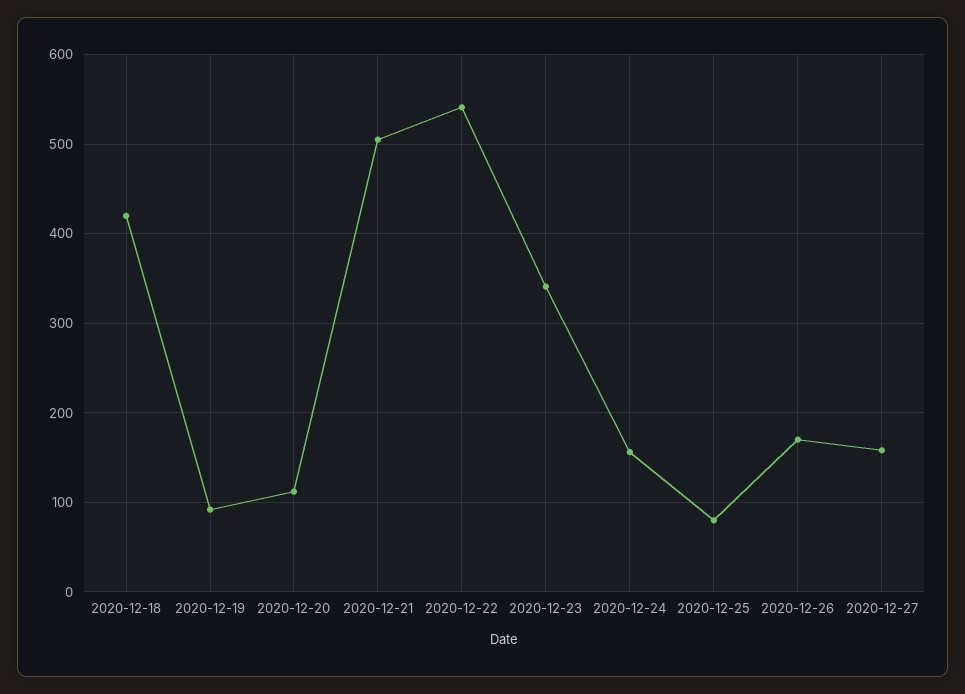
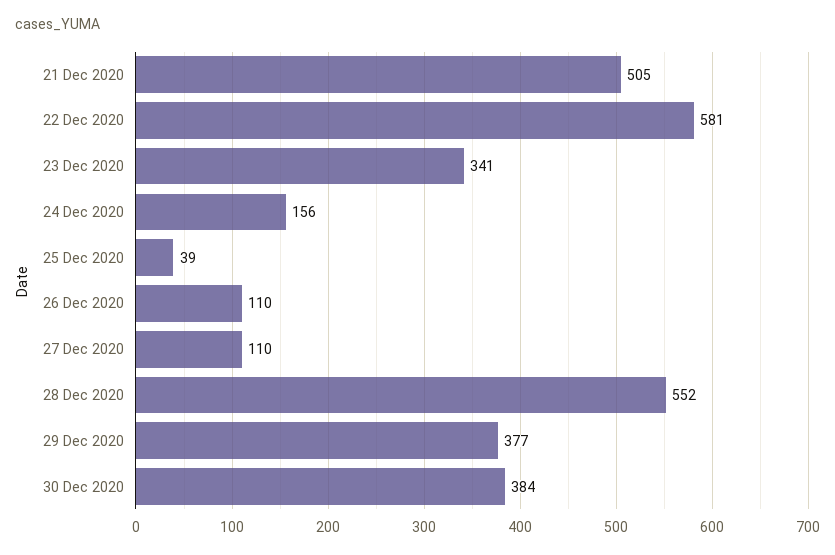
2020-12-18: 420 -> none
2020-12-19: 90 -> none
2020-12-20: 110 -> none
2020-12-22: 540 -> 581
2020-12-25: 80 -> 39
2020-12-26: 170 -> 110
2020-12-27: 160 -> 110
28 Dec 2020: none -> 552
29 Dec 2020: none -> 377
30 Dec 2020: none -> 384

